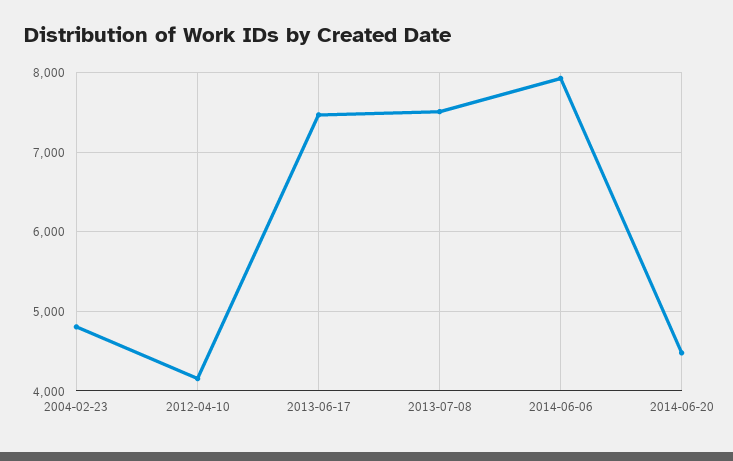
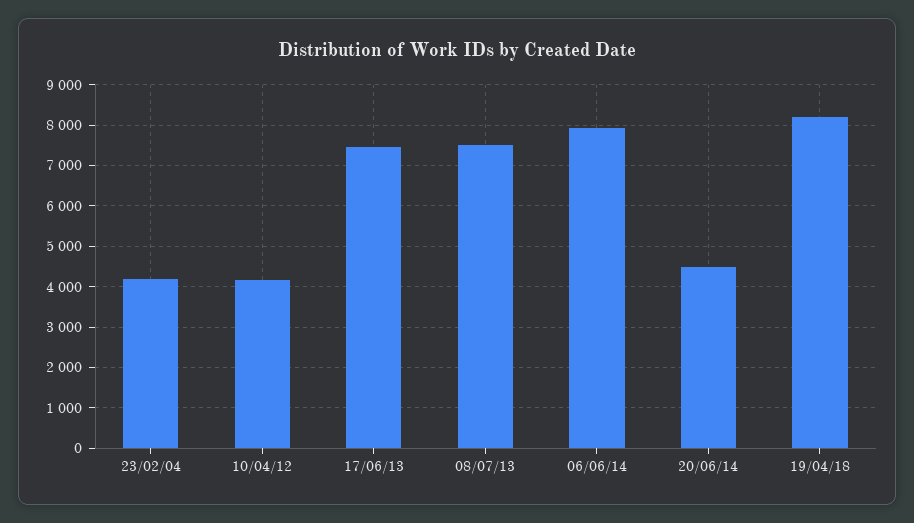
2004-02-23: 4800 -> 4200
19/04/18: none -> 8200

